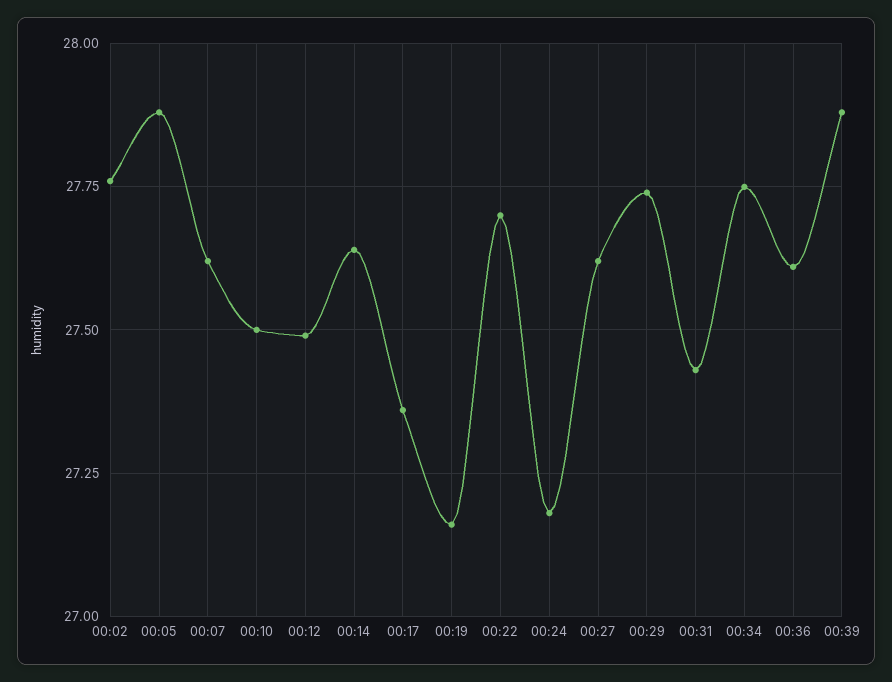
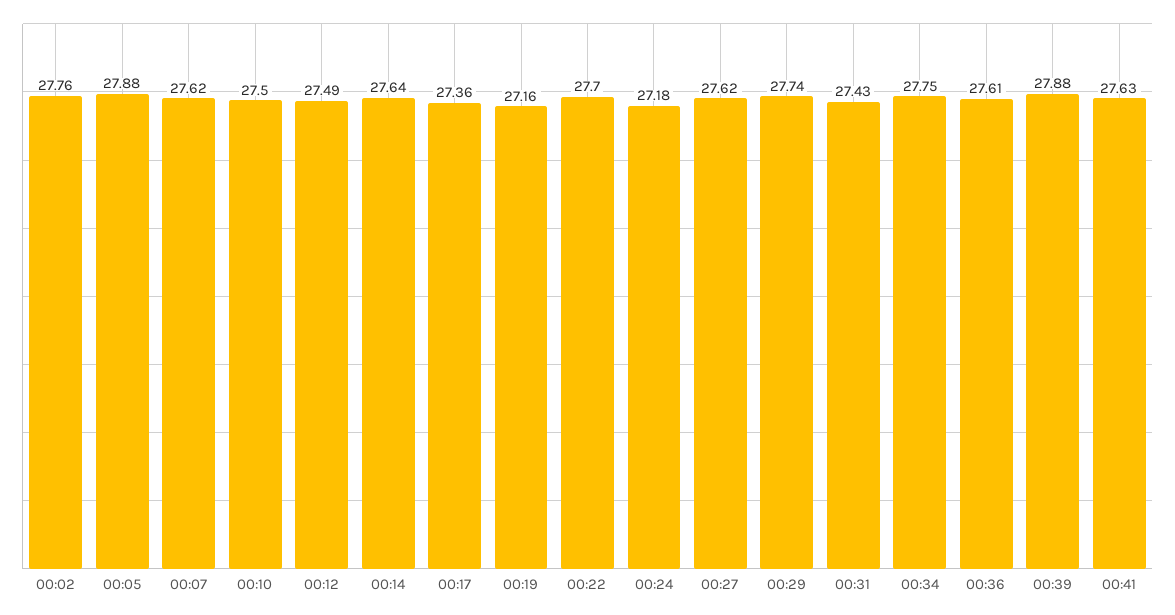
00:41: none -> 27.63

